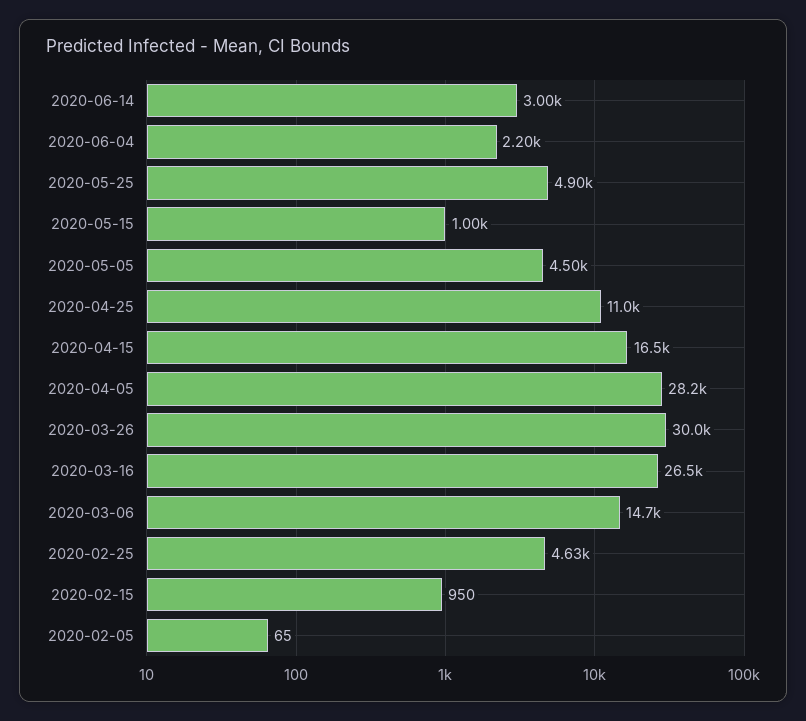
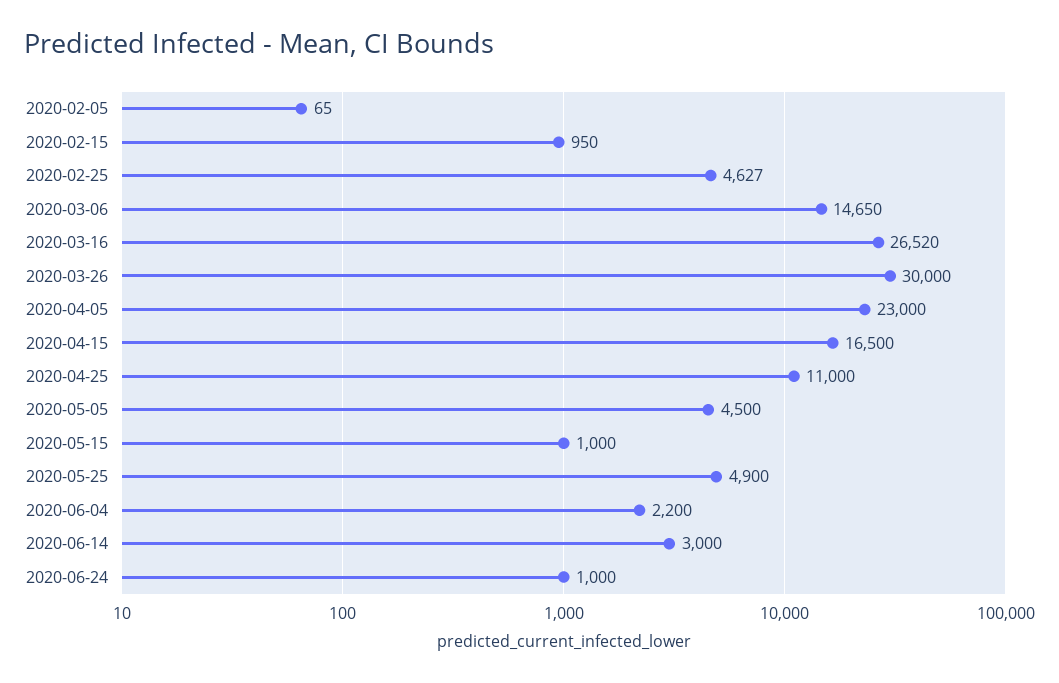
2020-04-05: 28200 -> 23000
2020-06-24: none -> 1000

